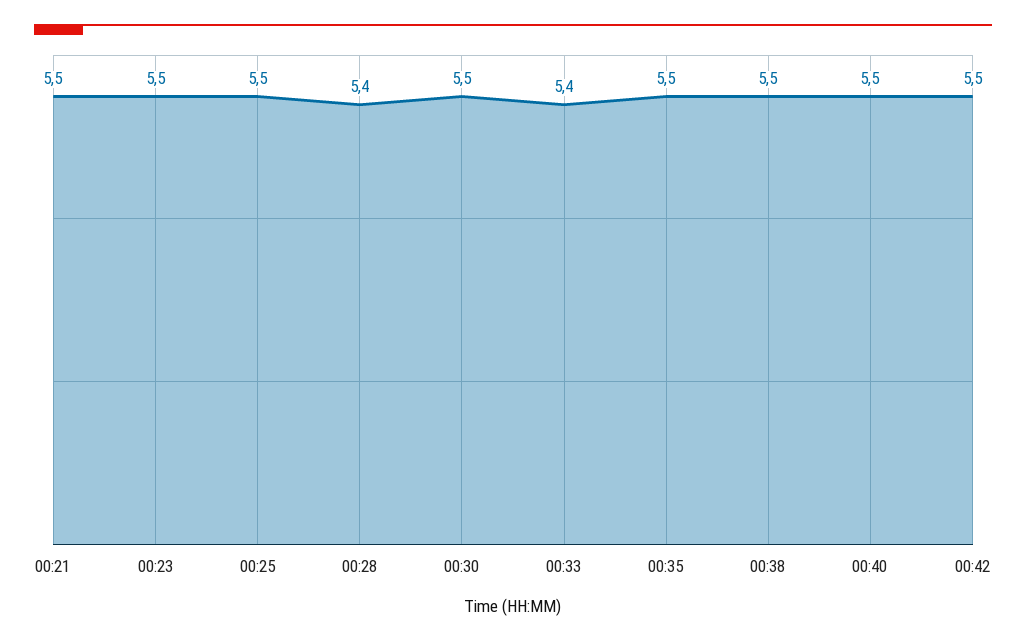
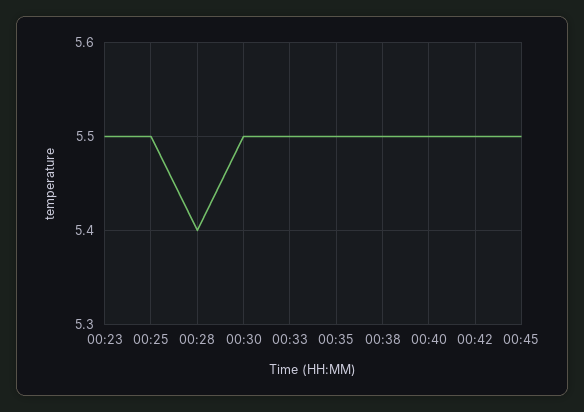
00:21: 5.5 -> none
00:33: 5.4 -> 5.5
00:45: none -> 5.5

